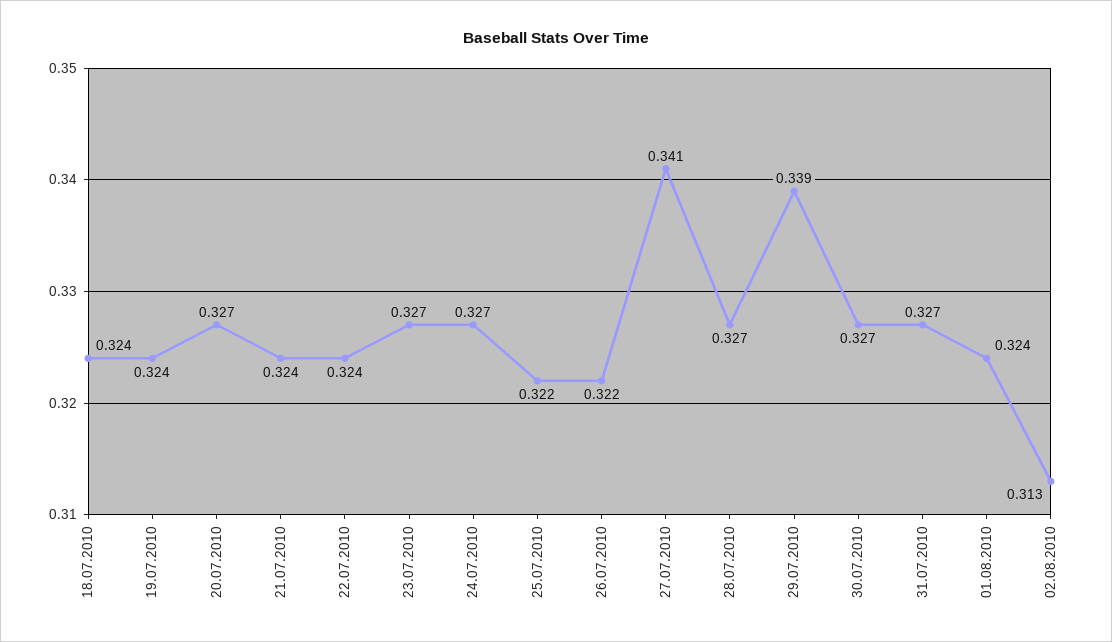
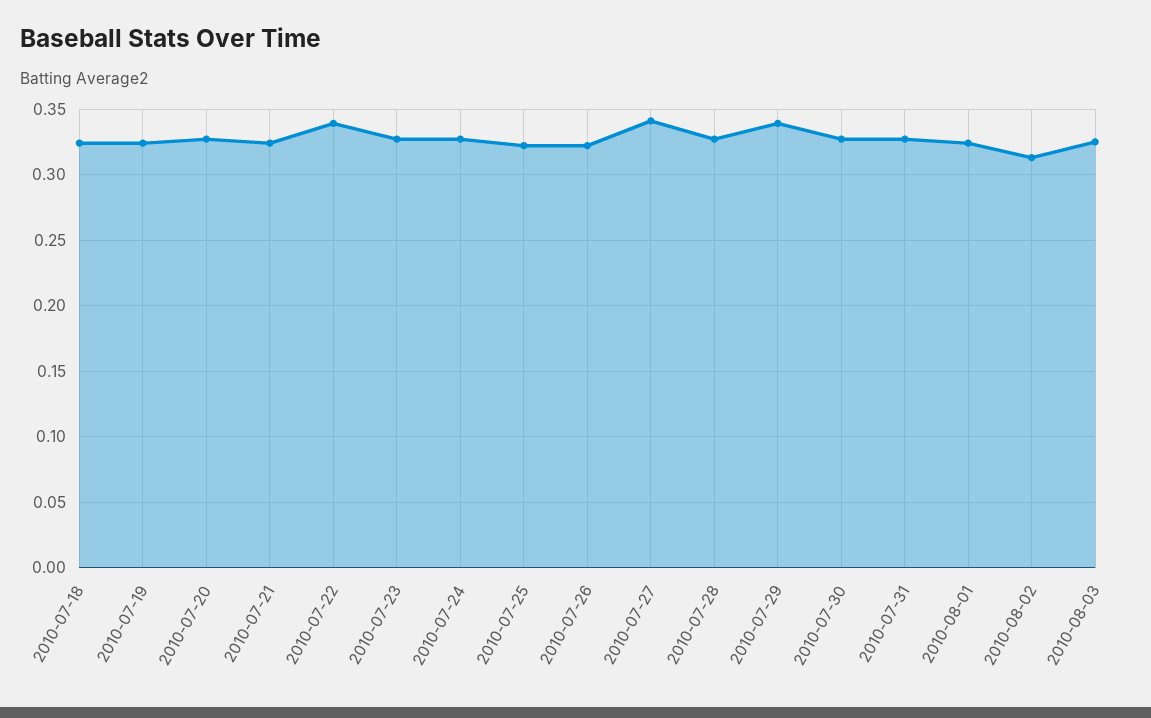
22.07.2010: 0.324 -> 0.34
2010-08-03: none -> 0.325

